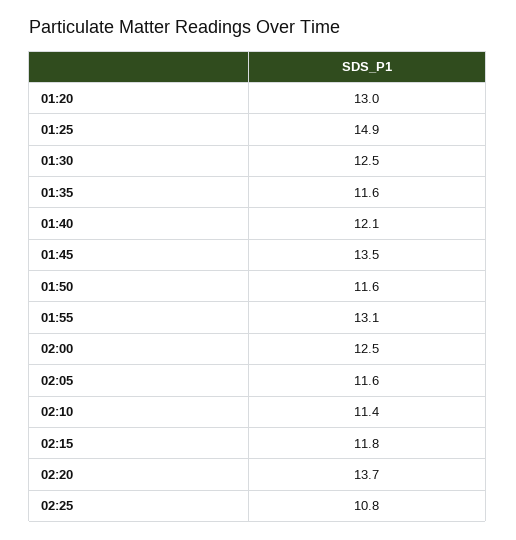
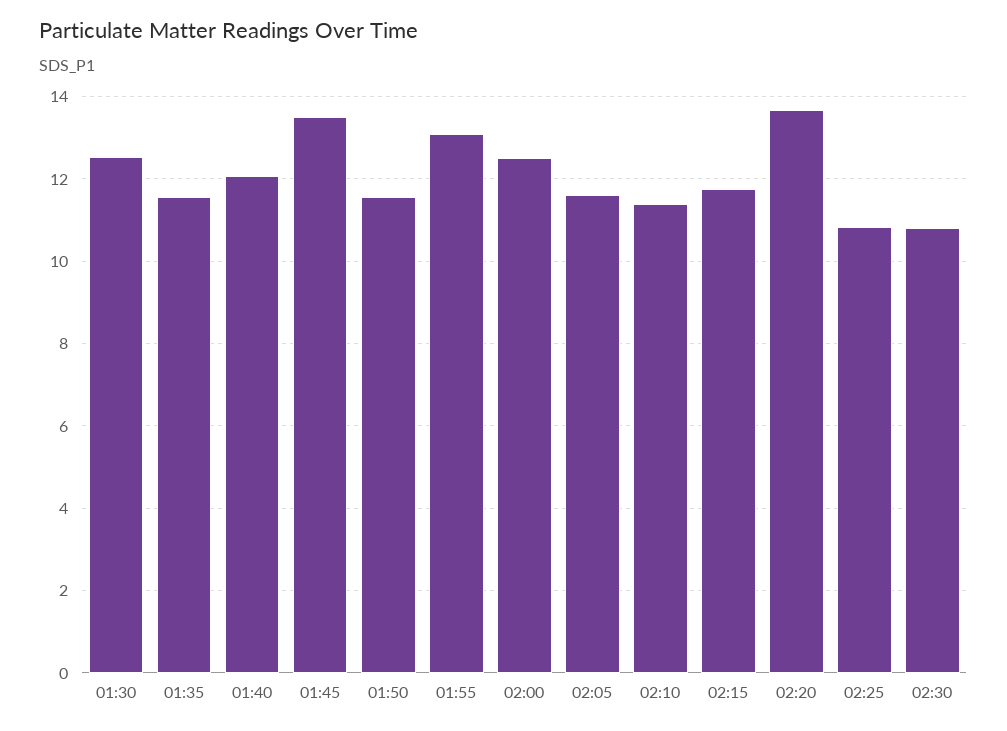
01:20: 13 -> none
01:25: 14.9 -> none
02:30: none -> 10.8

